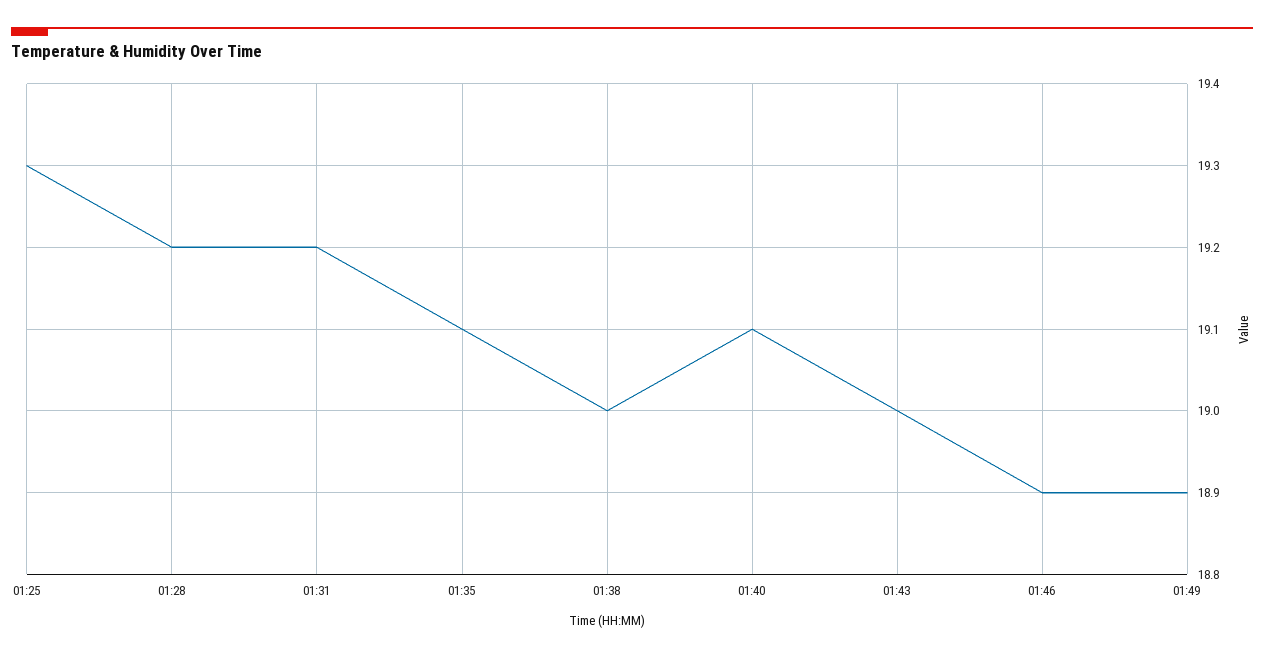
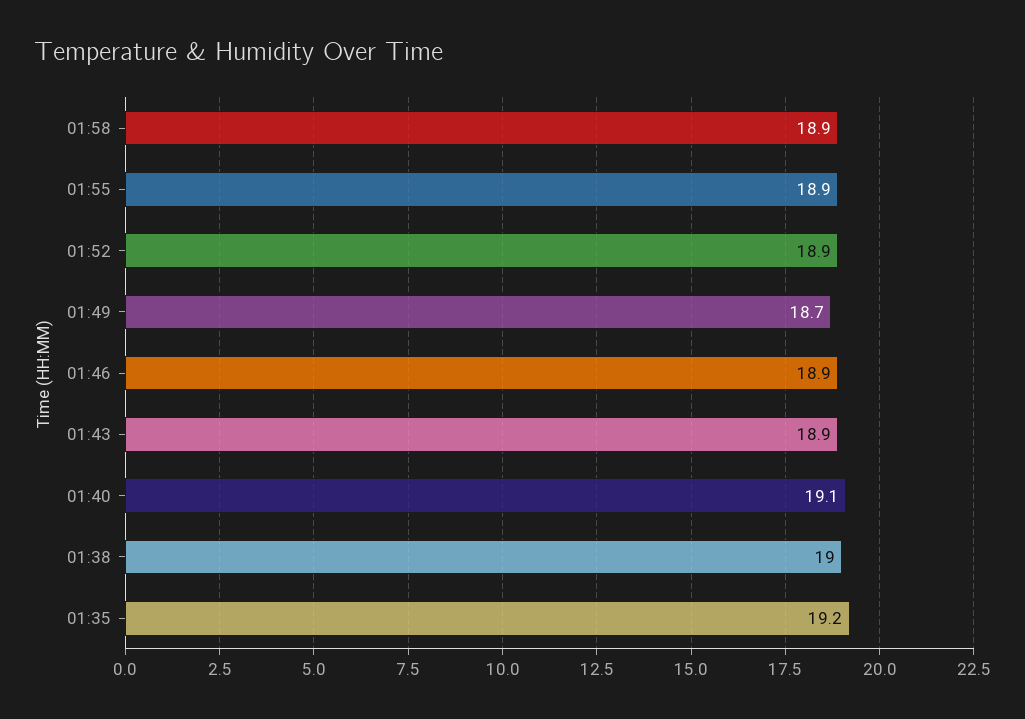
01:25: 19.3 -> none
01:28: 19.2 -> none
01:31: 19.2 -> none
01:35: 19.1 -> 19.2
01:43: 19 -> 18.9
01:49: 18.9 -> 18.7
01:58: none -> 18.9
01:55: none -> 18.9
01:52: none -> 18.9

